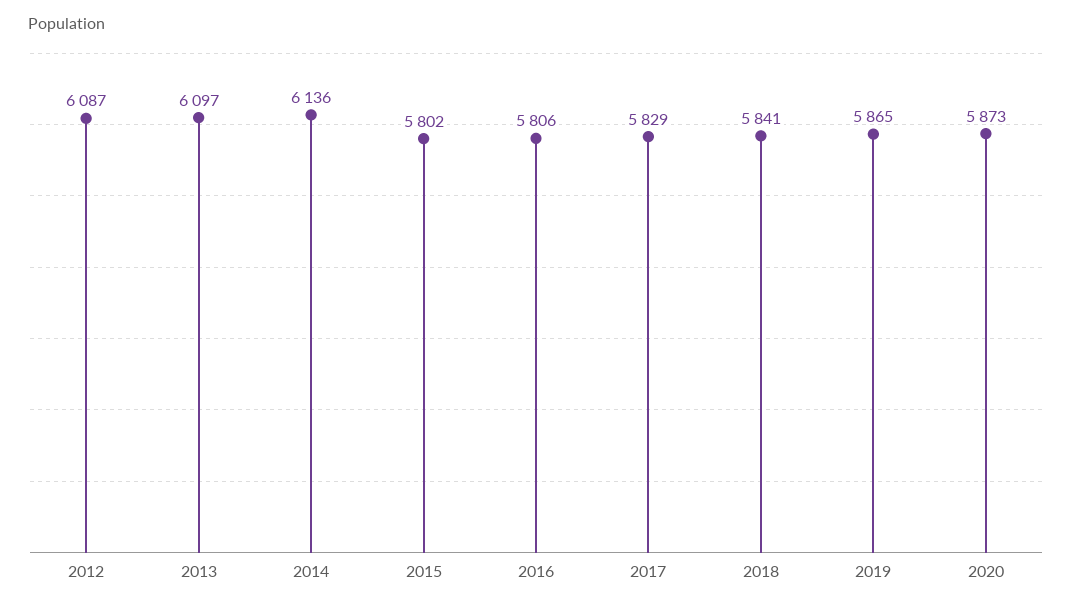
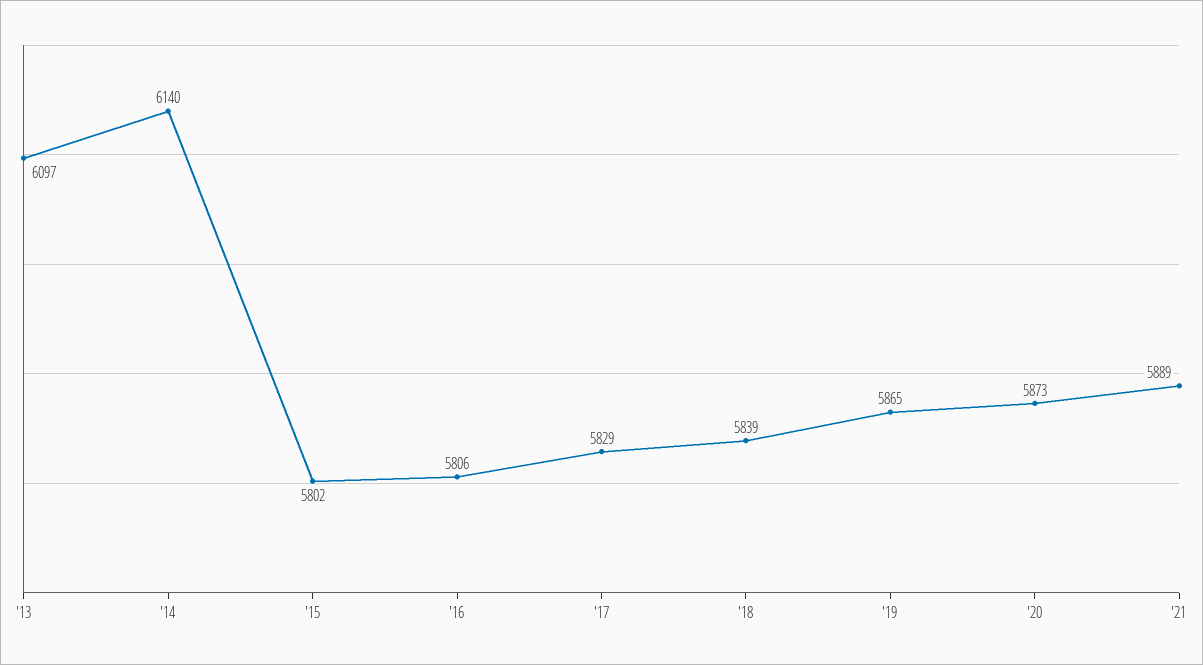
2012: 6087 -> none
2014: 6136 -> 6140
2018: 5841 -> 5839
'21: none -> 5889

